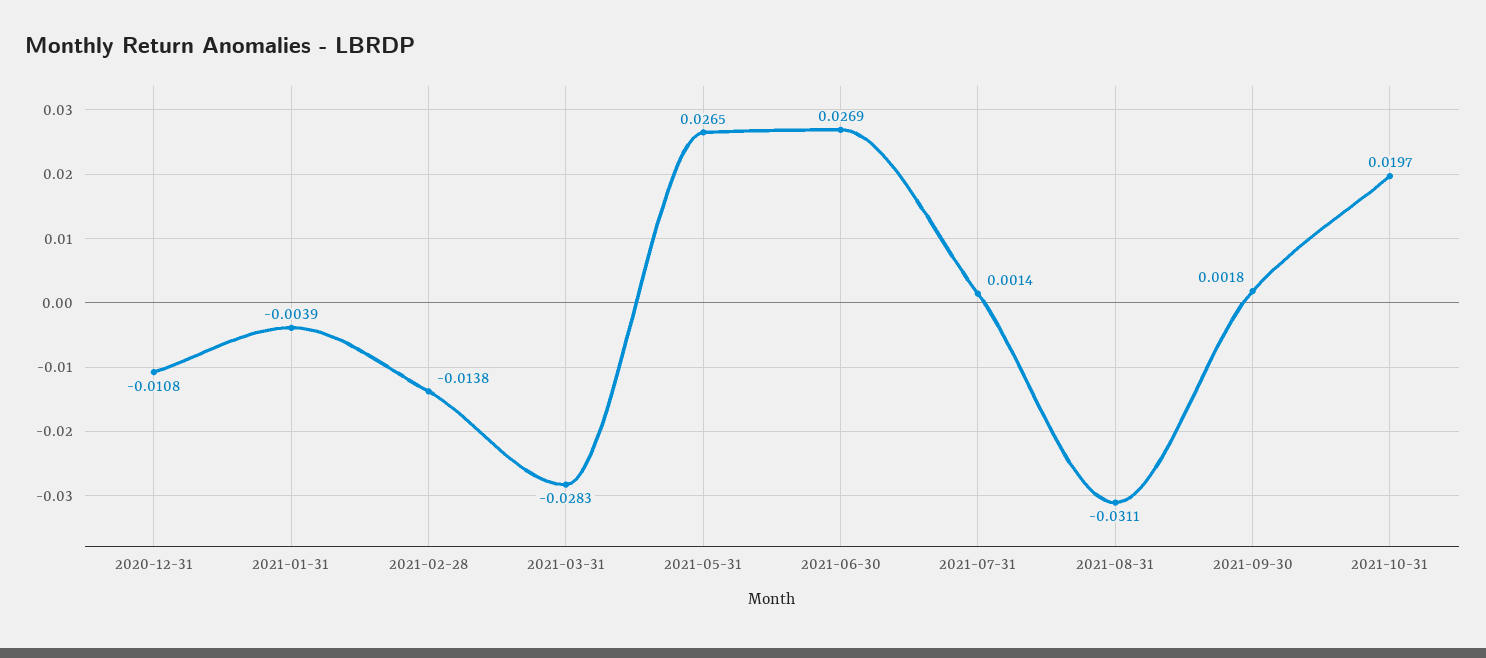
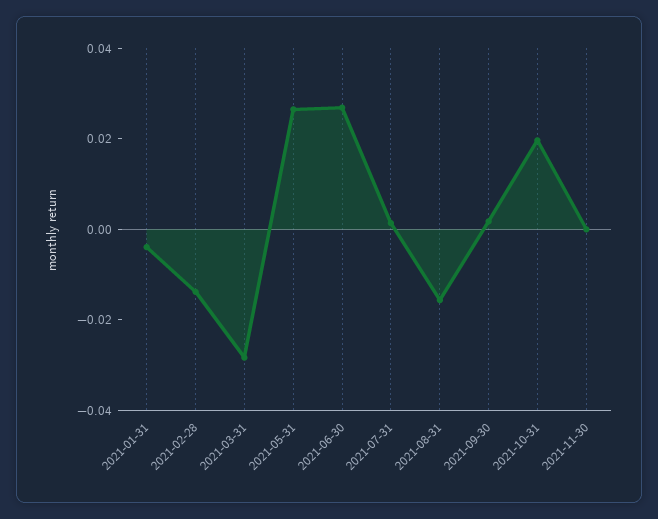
2020-12-31: -0.0108 -> none
2021-08-31: -0.0311 -> -0.015
2021-11-30: none -> 0

